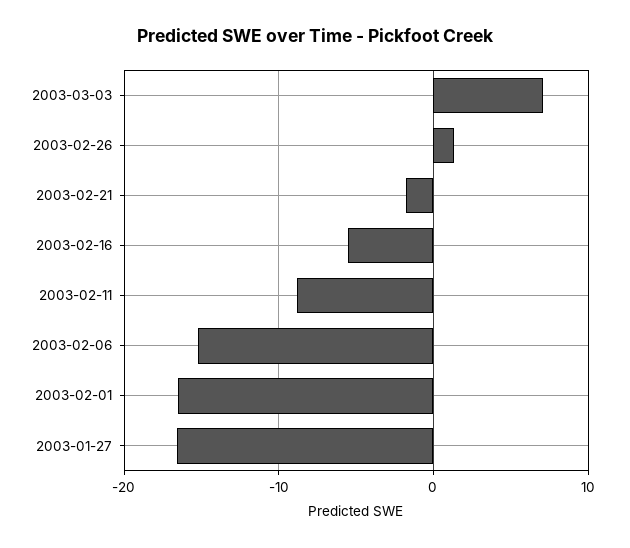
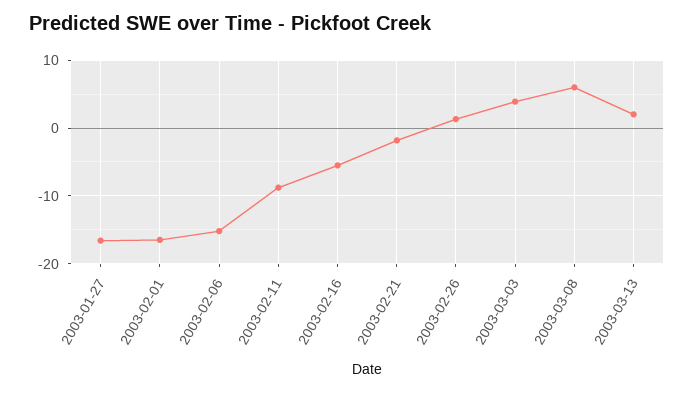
2003-03-03: 7 -> 4
2003-03-08: none -> 6
2003-03-13: none -> 2

